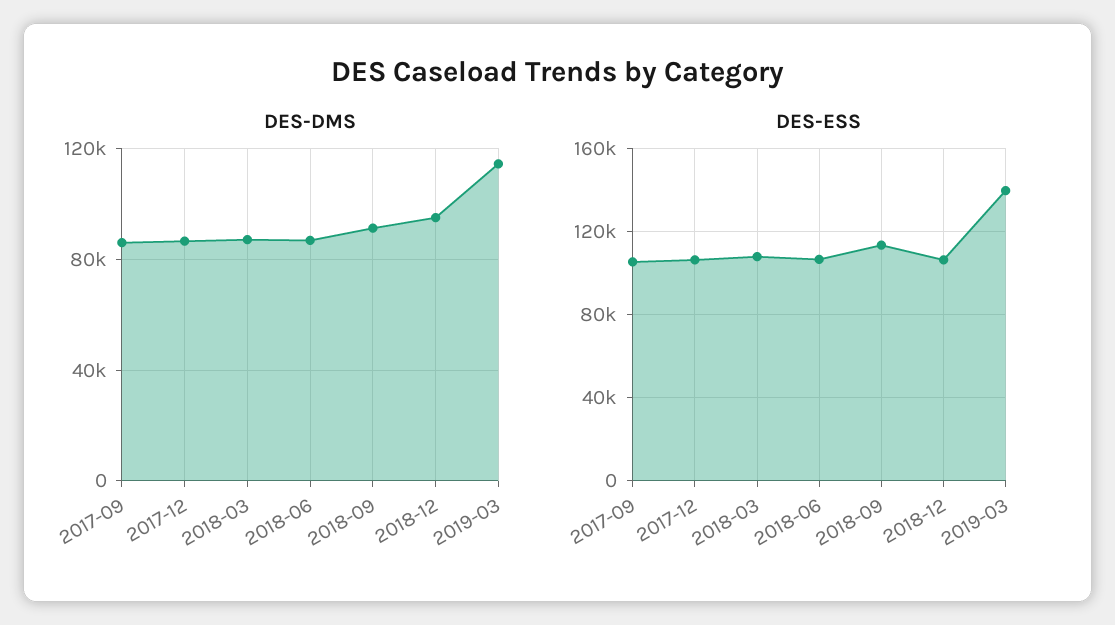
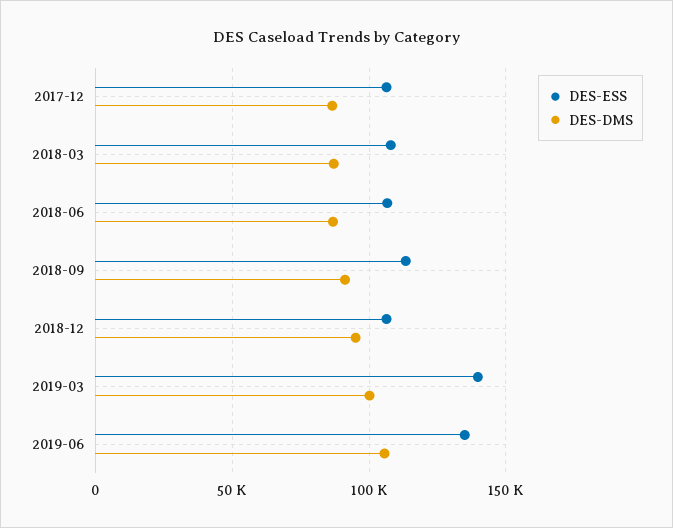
DES-DMS, 2017-09: 85000 -> none
DES-DMS, 2019-03: 115000 -> 100000
DES-ESS, 2017-09: 105000 -> none
DES-ESS, 2019-06: none -> 135000
DES-DMS, 2019-06: none -> 105000

